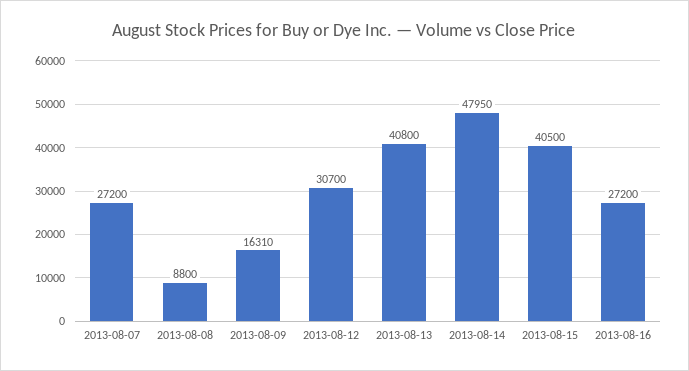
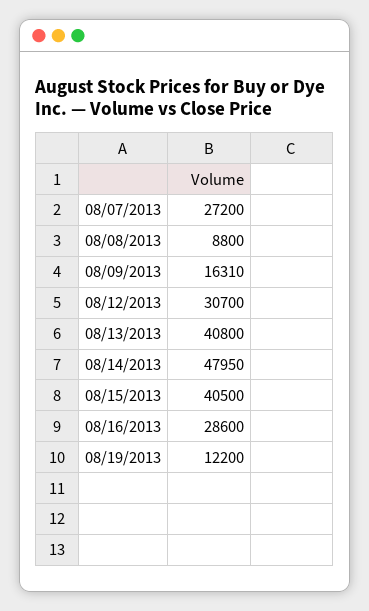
2013-08-16: 27200 -> 28600
08/19/2013: none -> 12200

